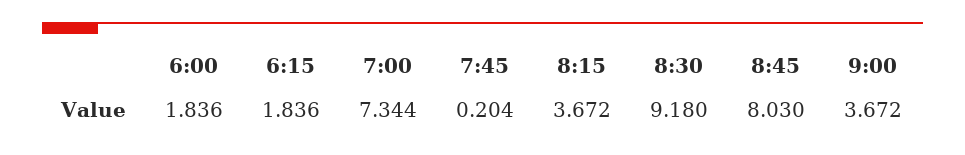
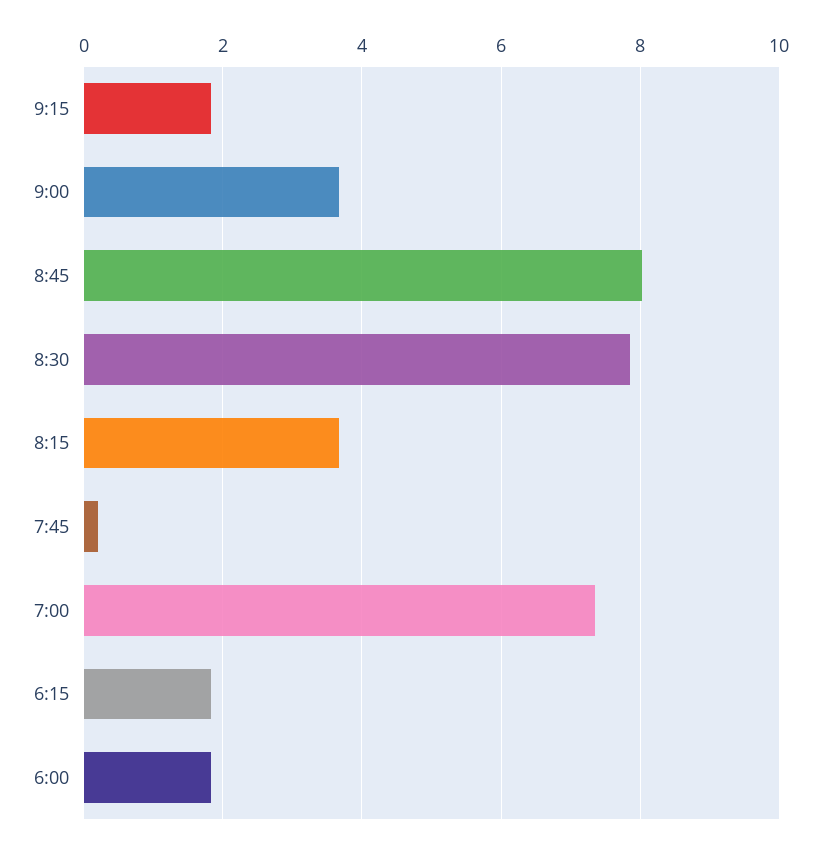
8:30: 9.18 -> 7.8
9:15: none -> 1.8

